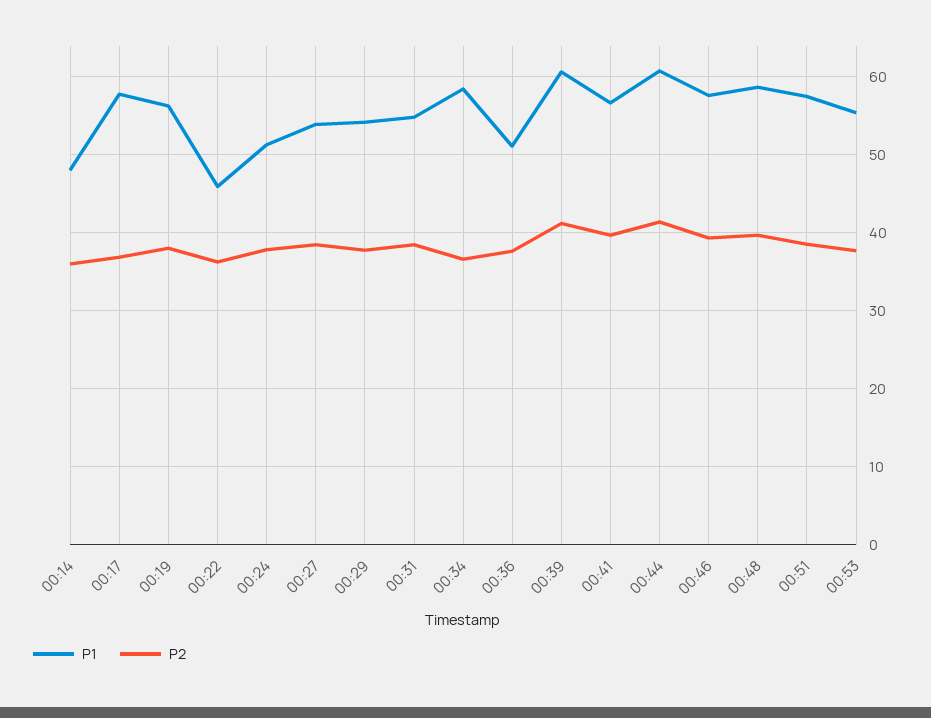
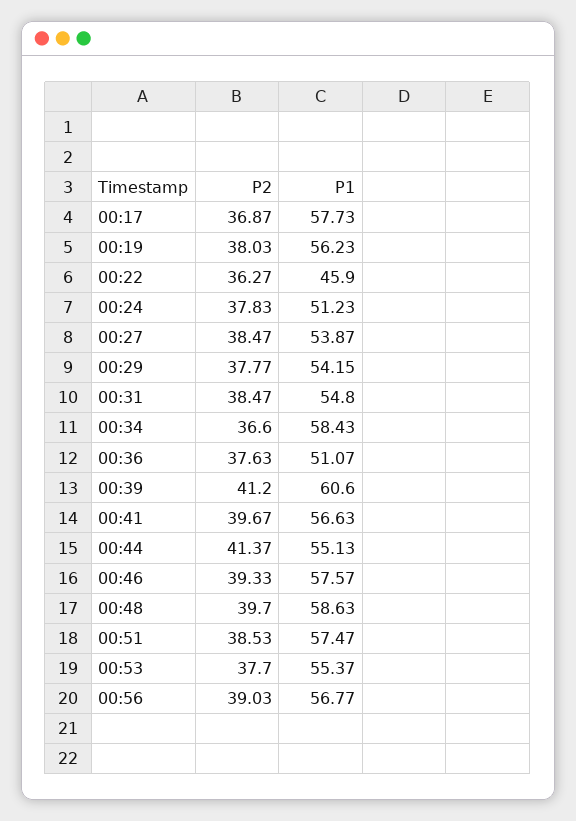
P1, 00:14: 48 -> none
P2, 00:14: 36 -> none
P1, 00:44: 61 -> 55.13
P2, 00:56: none -> 39.03
P1, 00:56: none -> 56.77

